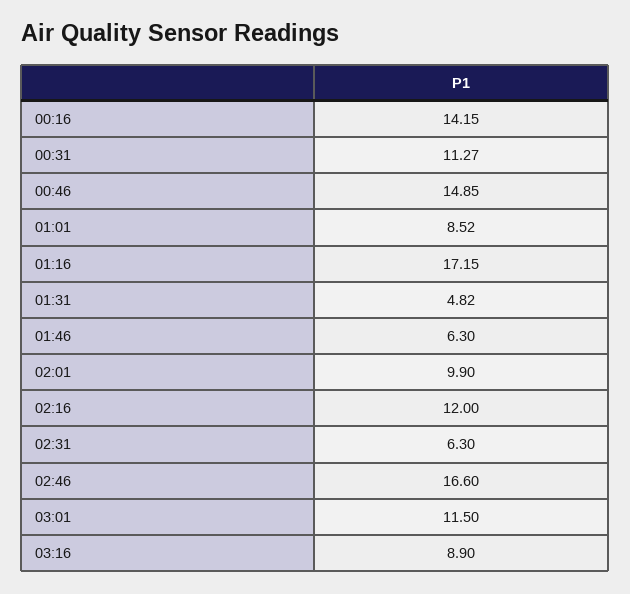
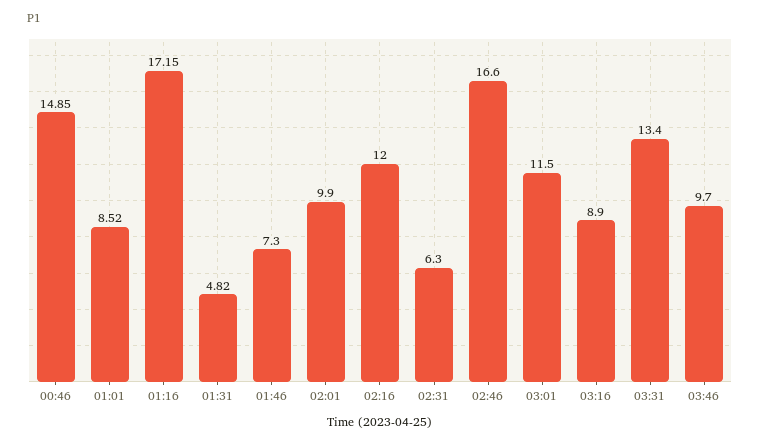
00:16: 14.15 -> none
00:31: 11.27 -> none
01:46: 6.3 -> 7.3
03:31: none -> 13.4
03:46: none -> 9.7

